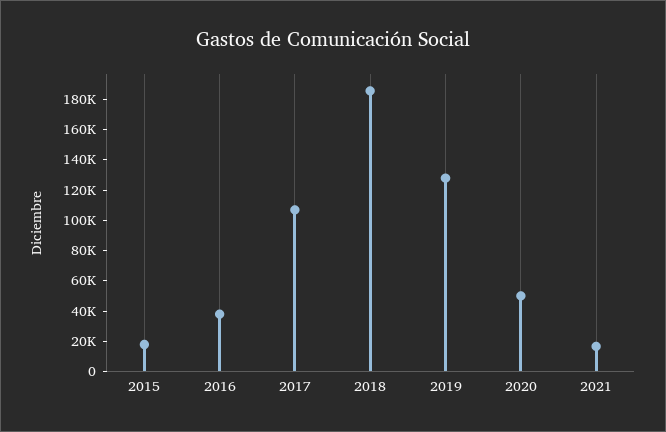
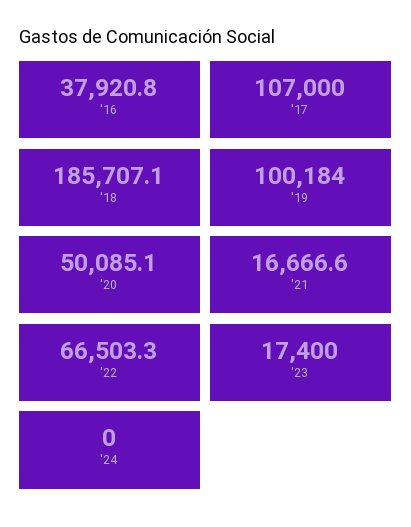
2015: 20000 -> none
2019: 130000 -> 100184
'22: none -> 66503.3
'23: none -> 17400
'24: none -> 0

